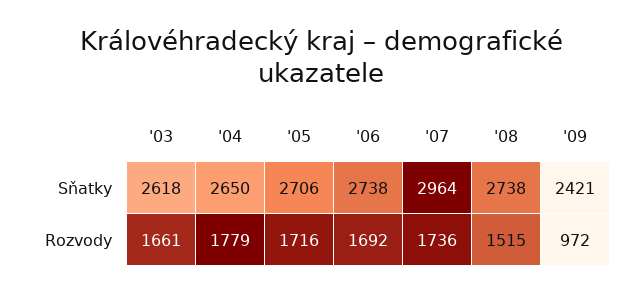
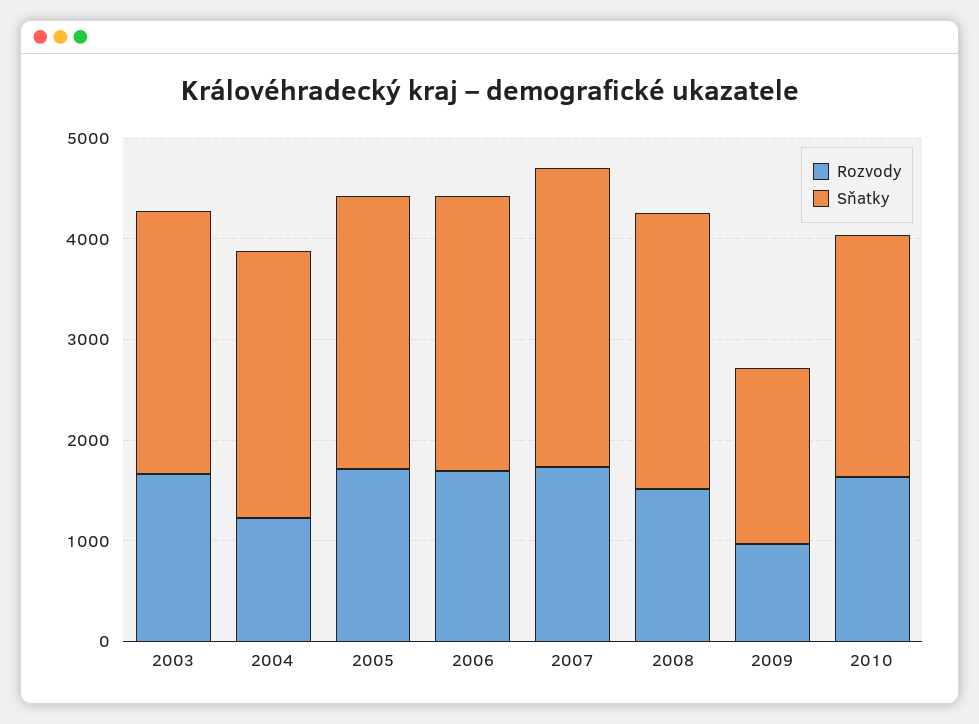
Sňatky, '09: 2421 -> 1800
Rozvody, '04: 1779 -> 1200
Rozvody, 2010: none -> 1600
Sňatky, 2010: none -> 2400

